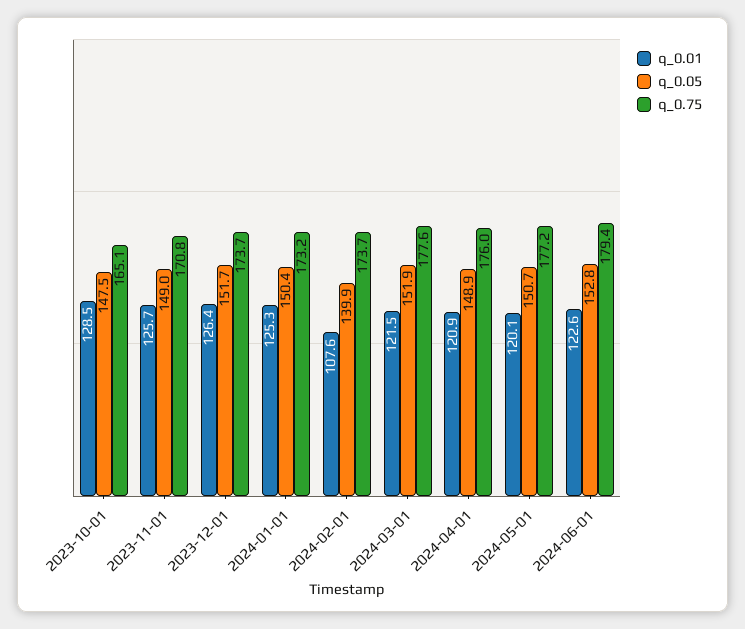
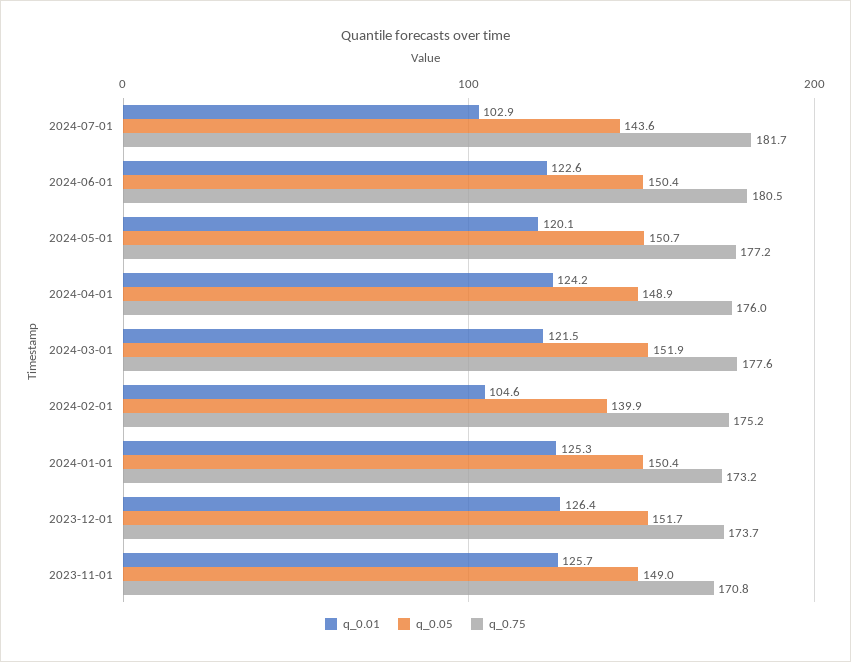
q_0.01, 2023-10-01: 128.5 -> none
q_0.05, 2023-10-01: 147.5 -> none
q_0.75, 2023-10-01: 165.1 -> none
q_0.01, 2024-02-01: 107.6 -> 104.6
q_0.75, 2024-02-01: 173.7 -> 175.2
q_0.01, 2024-04-01: 120.9 -> 124.2
q_0.05, 2024-06-01: 152.8 -> 150.4
q_0.75, 2024-06-01: 179.4 -> 180.5
q_0.01, 2024-07-01: none -> 102.9
q_0.05, 2024-07-01: none -> 143.6
q_0.75, 2024-07-01: none -> 181.7

